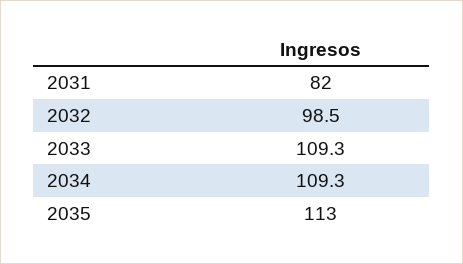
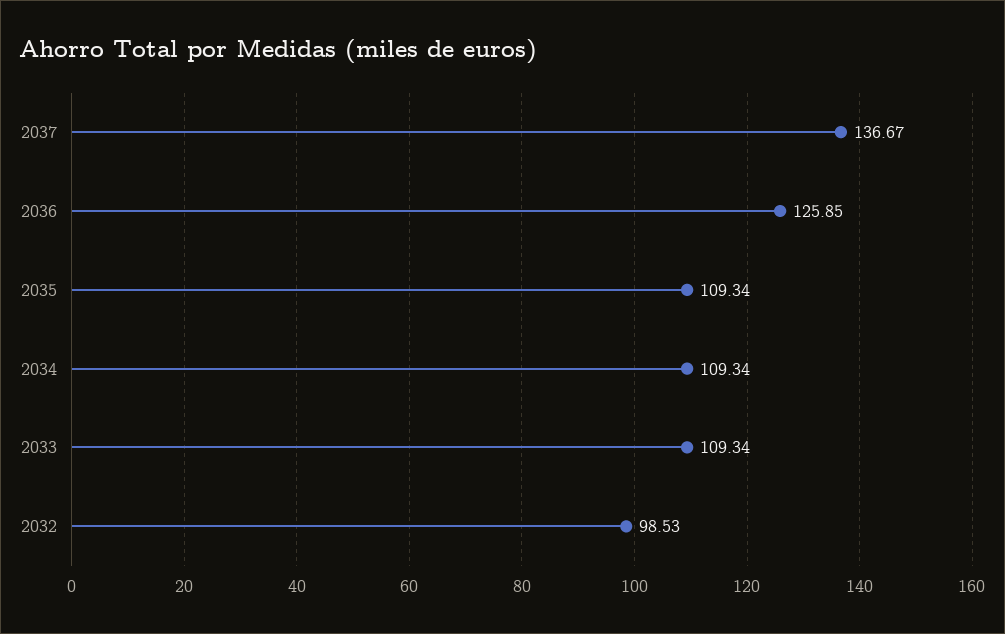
2031: 82 -> none
2035: 113 -> 109.34
2037: none -> 136.67
2036: none -> 125.85

